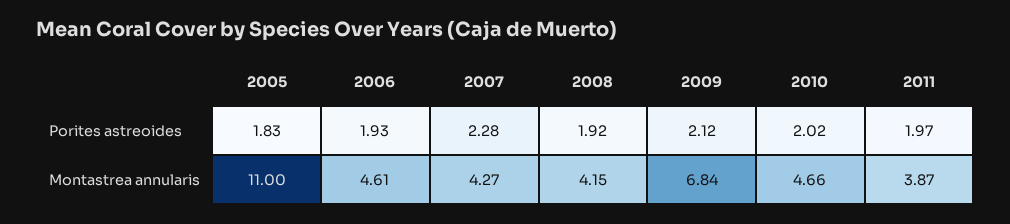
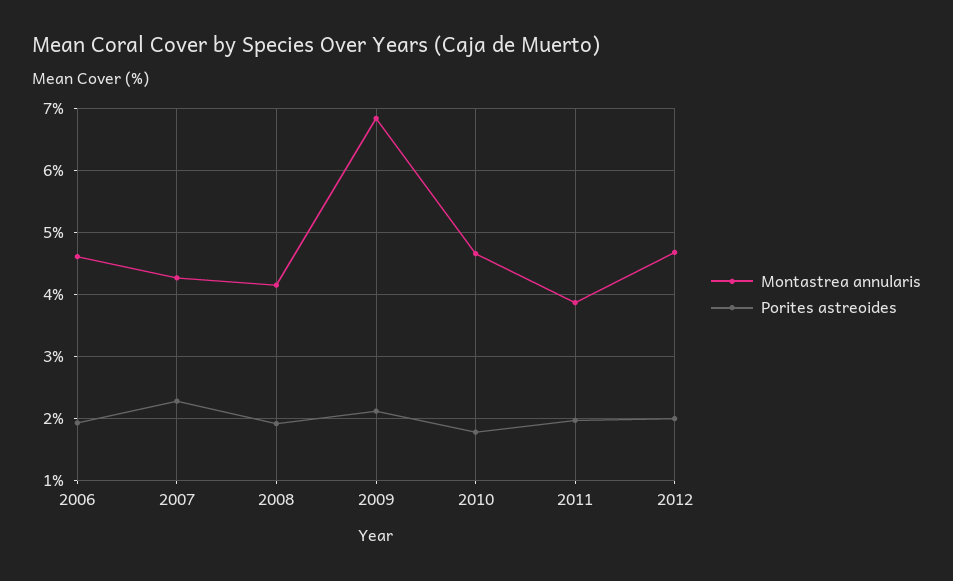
Porites astreoides, 2005: 1.83 -> none
Porites astreoides, 2010: 2.02 -> 1.8
Montastrea annularis, 2005: 11 -> none
Montastrea annularis, 2012: none -> 4.7
Porites astreoides, 2012: none -> 2

